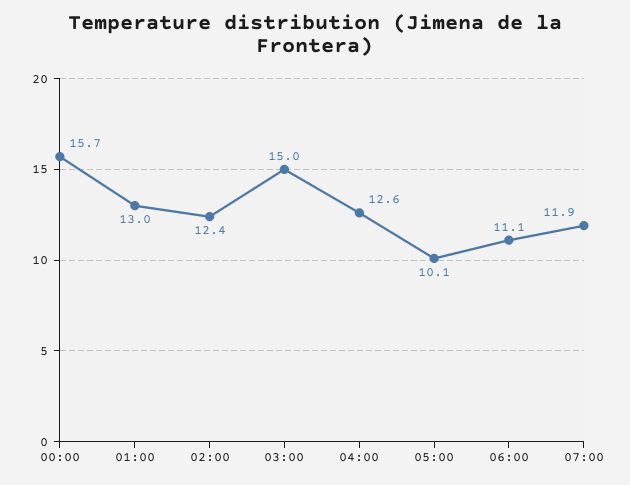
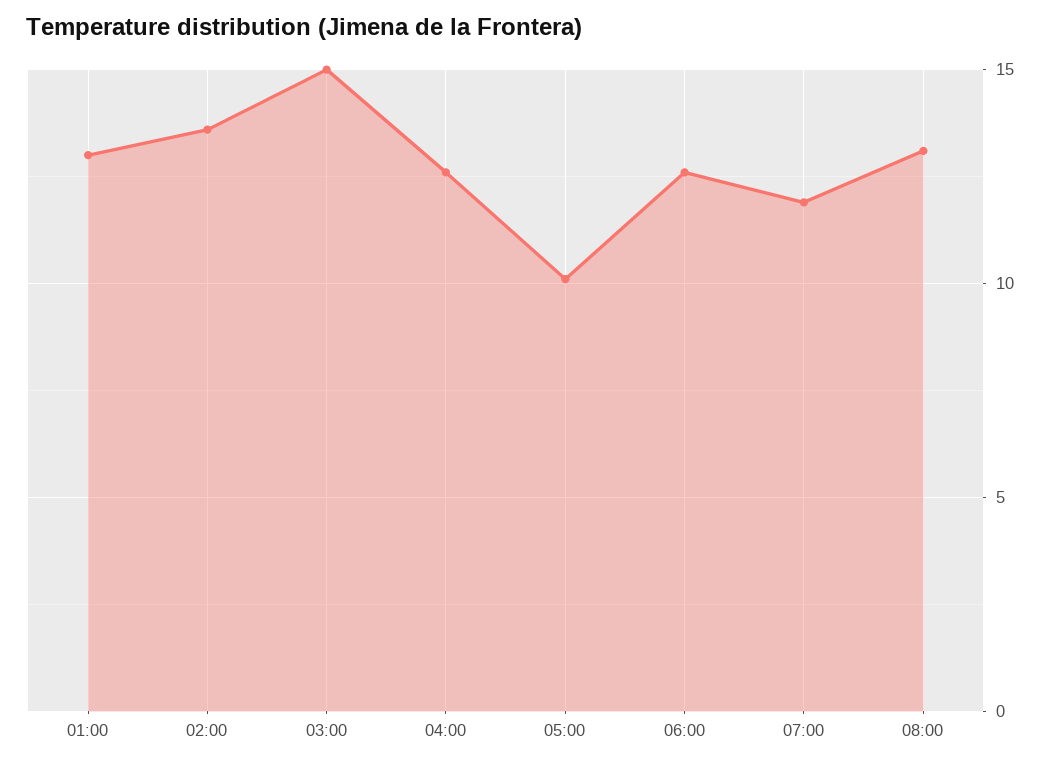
00:00: 15.7 -> none
02:00: 12.4 -> 13.5
06:00: 11.1 -> 12.5
08:00: none -> 13

